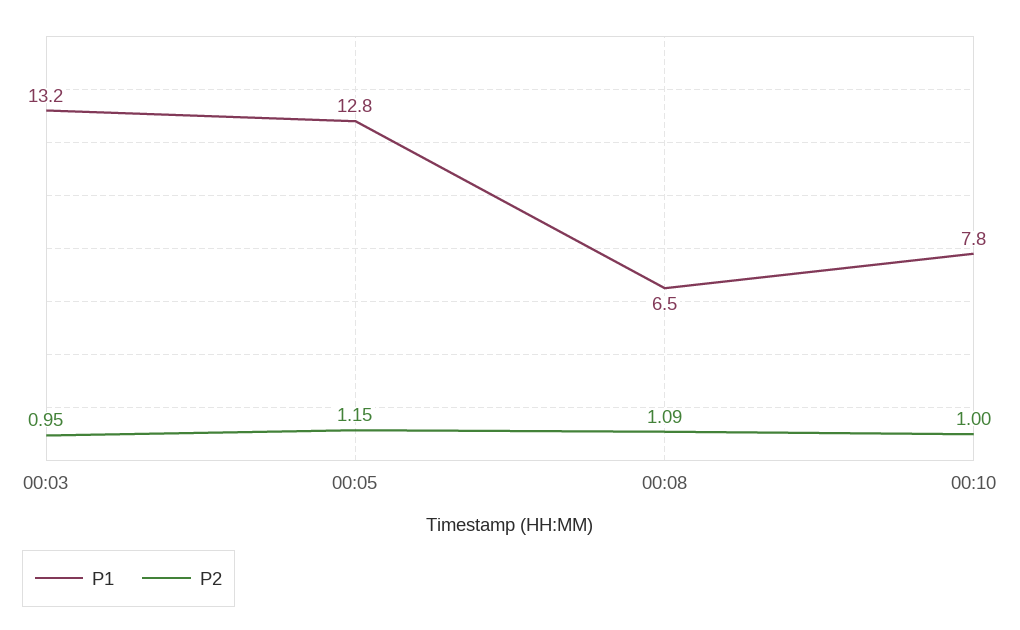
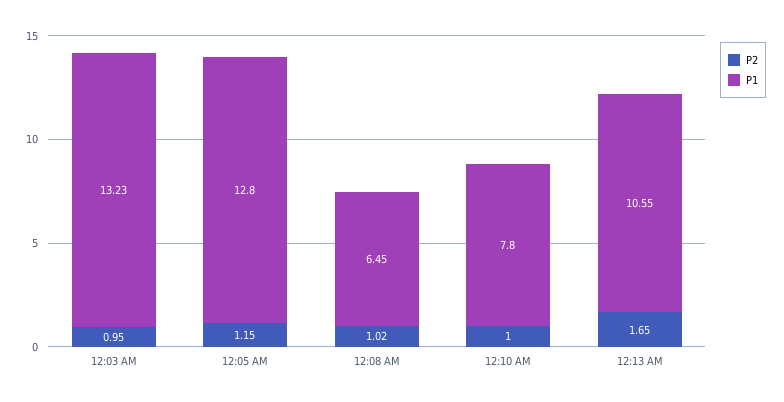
P2, 00:08: 1.09 -> 1.02
P2, 12:13 AM: none -> 1.65
P1, 12:13 AM: none -> 10.55

